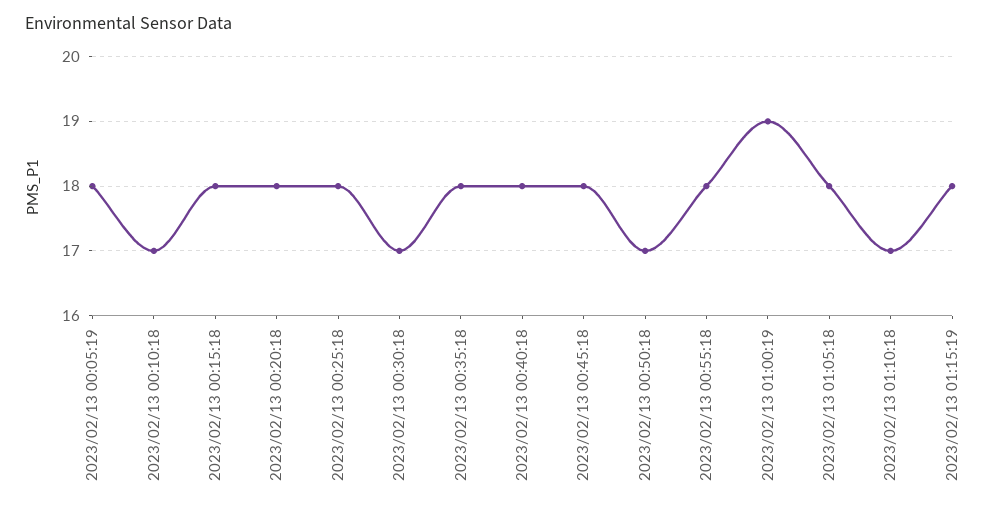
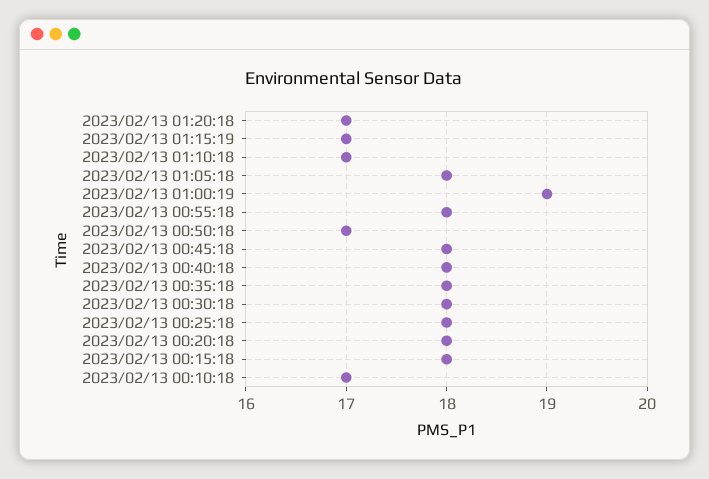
2023/02/13 00:05:19: 18 -> none
2023/02/13 00:30:18: 17 -> 18
2023/02/13 01:15:19: 18 -> 17
2023/02/13 01:20:18: none -> 17

